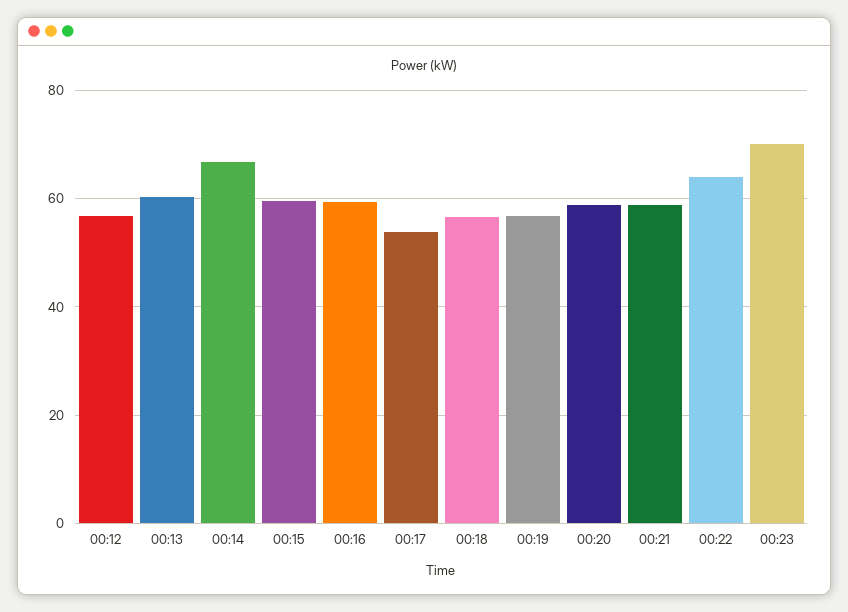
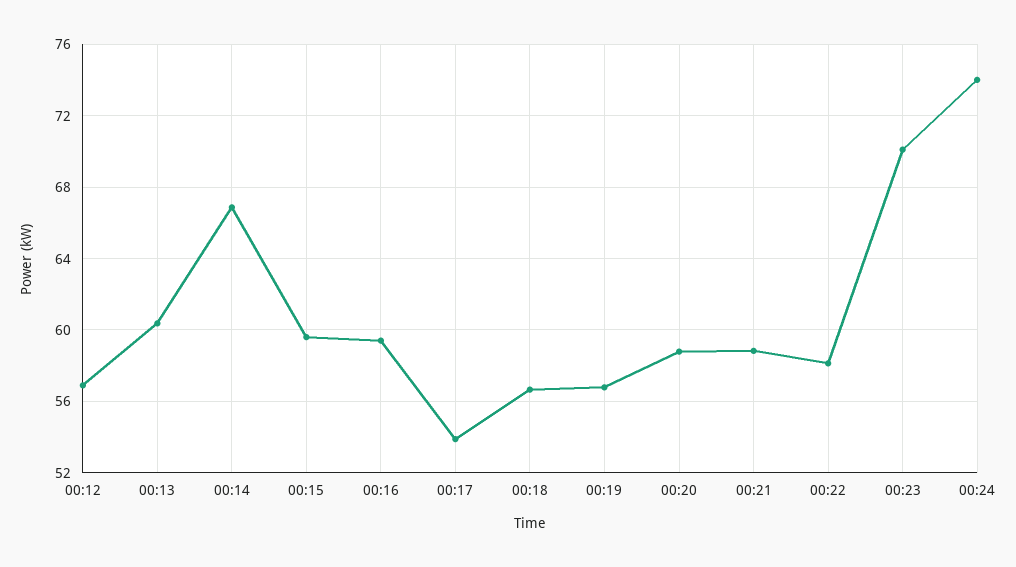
00:22: 64 -> 58
00:24: none -> 74

